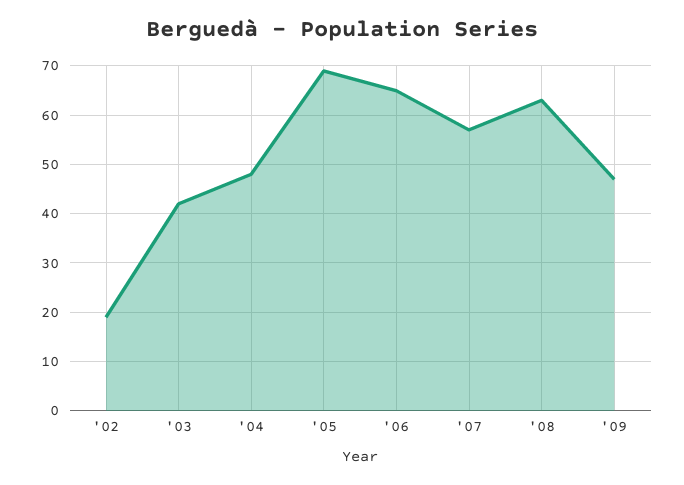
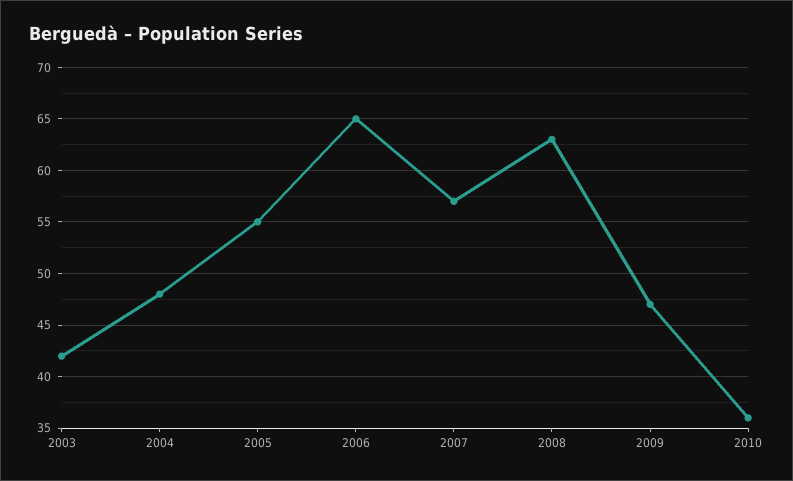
'02: 20 -> none
'05: 70 -> 55
2010: none -> 36

